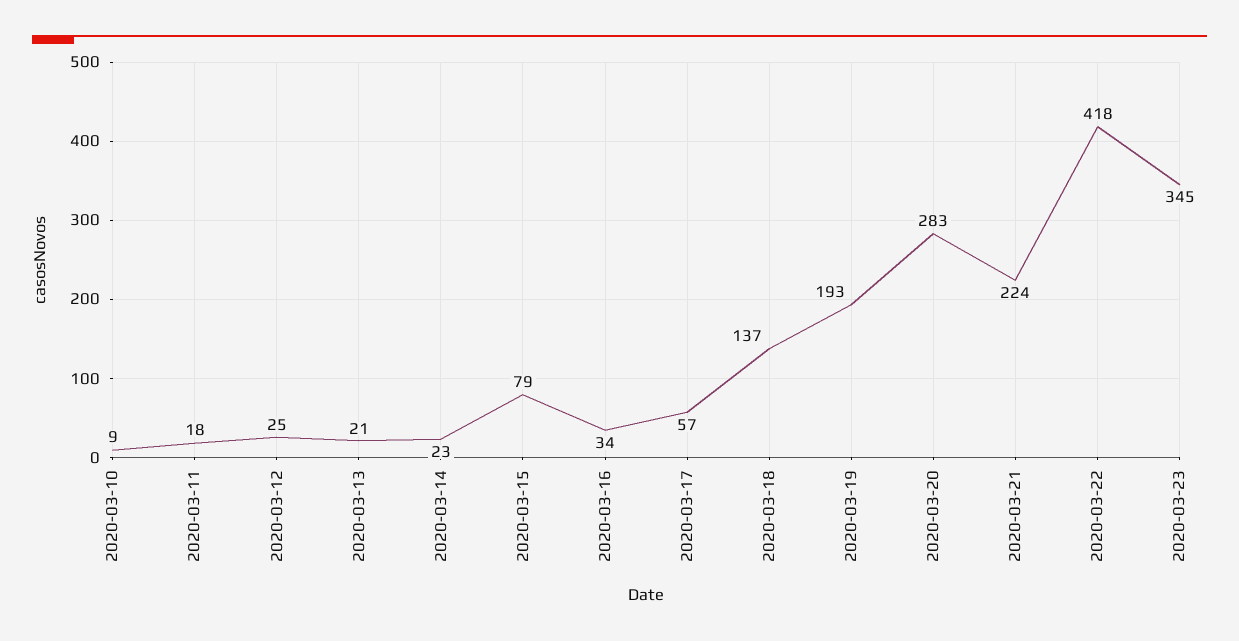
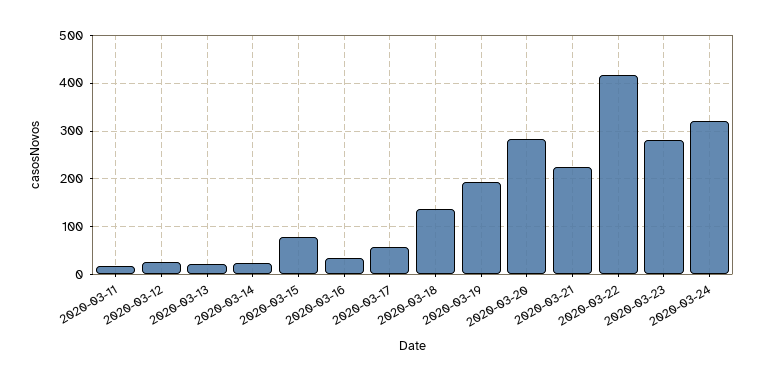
2020-03-10: 9 -> none
2020-03-23: 345 -> 280
2020-03-24: none -> 320

